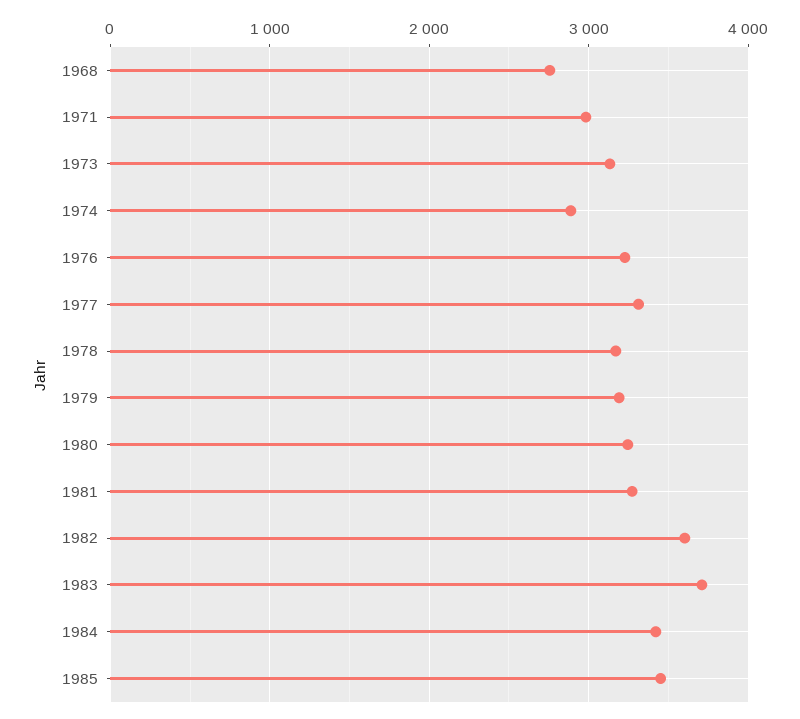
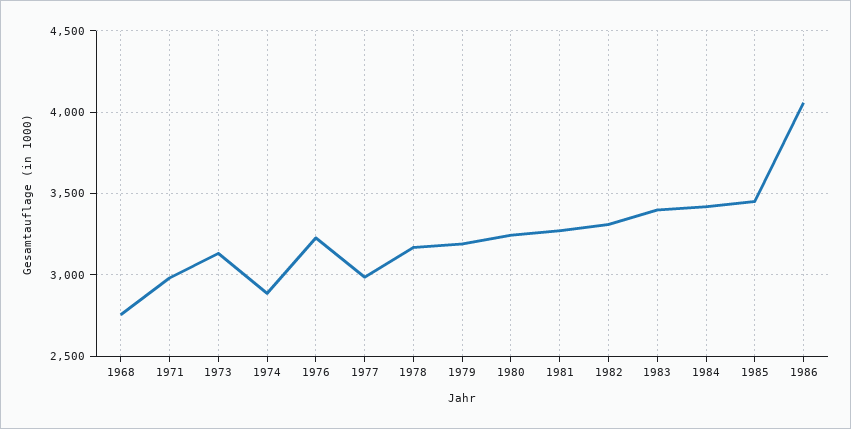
1977: 3300 -> 3000
1982: 3600 -> 3300
1983: 3700 -> 3400
1986: none -> 4050

